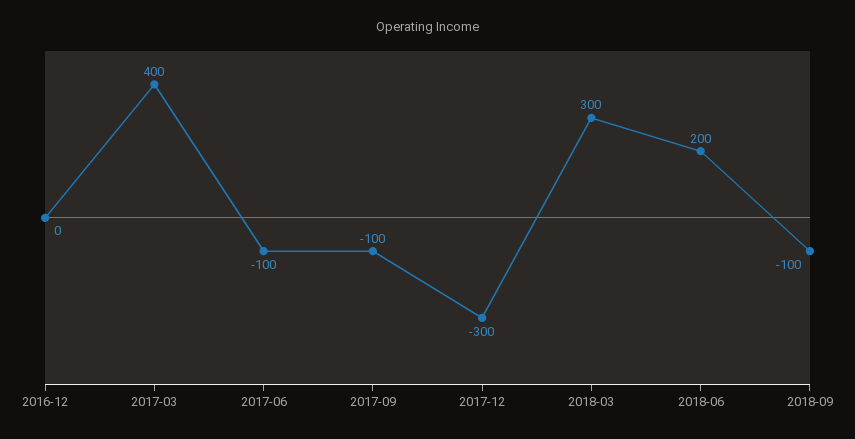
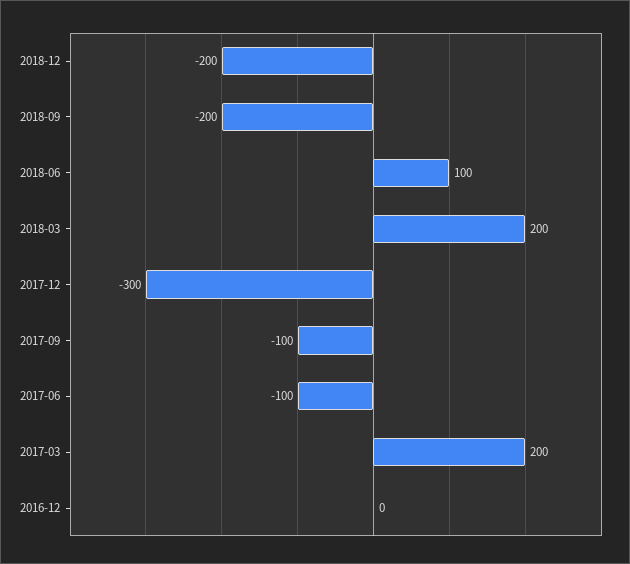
2017-03: 400 -> 200
2018-03: 300 -> 200
2018-06: 200 -> 100
2018-09: -100 -> -200
2018-12: none -> -200

